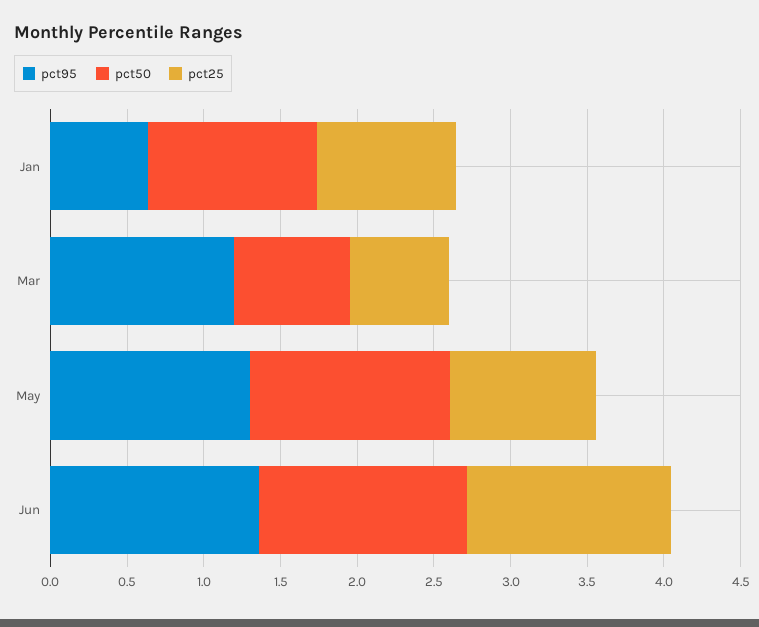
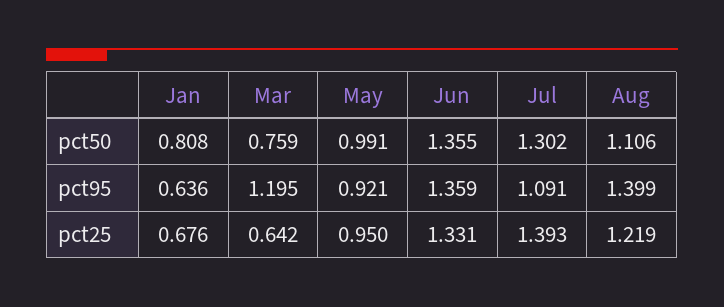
pct50, Jan: 1.1 -> 0.808
pct25, Jan: 0.9 -> 0.676
pct95, May: 1.3 -> 0.921
pct50, May: 1.3 -> 0.991
pct50, Jul: none -> 1.302
pct50, Aug: none -> 1.106
pct95, Jul: none -> 1.091
pct95, Aug: none -> 1.399
pct25, Jul: none -> 1.393
pct25, Aug: none -> 1.219

